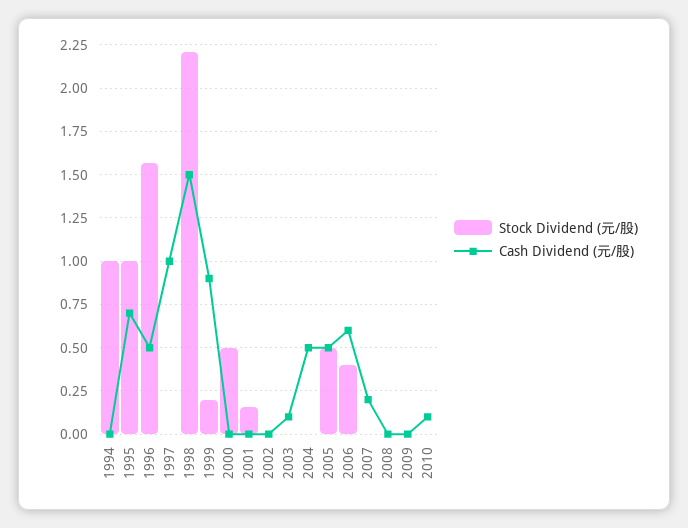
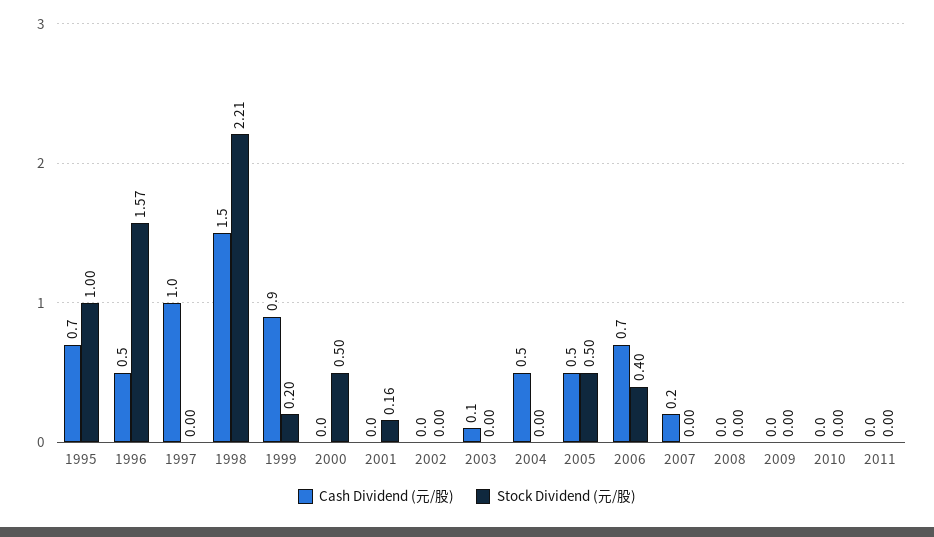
Stock Dividend (元/股), 1994: 1 -> none
Cash Dividend (元/股), 1994: 0 -> none
Cash Dividend (元/股), 2006: 0.6 -> 0.7
Cash Dividend (元/股), 2010: 0.1 -> 0
Cash Dividend (元/股), 2011: none -> 0
Stock Dividend (元/股), 2011: none -> 0

